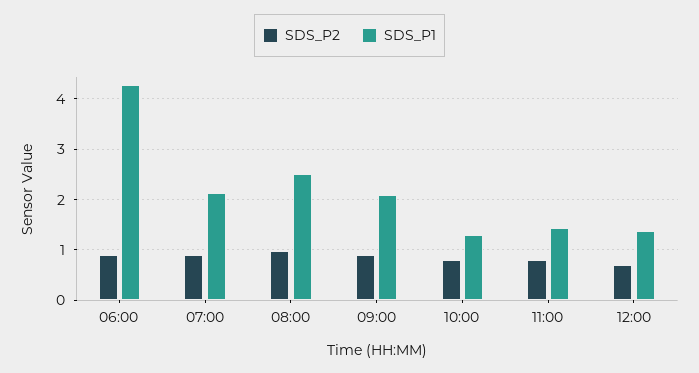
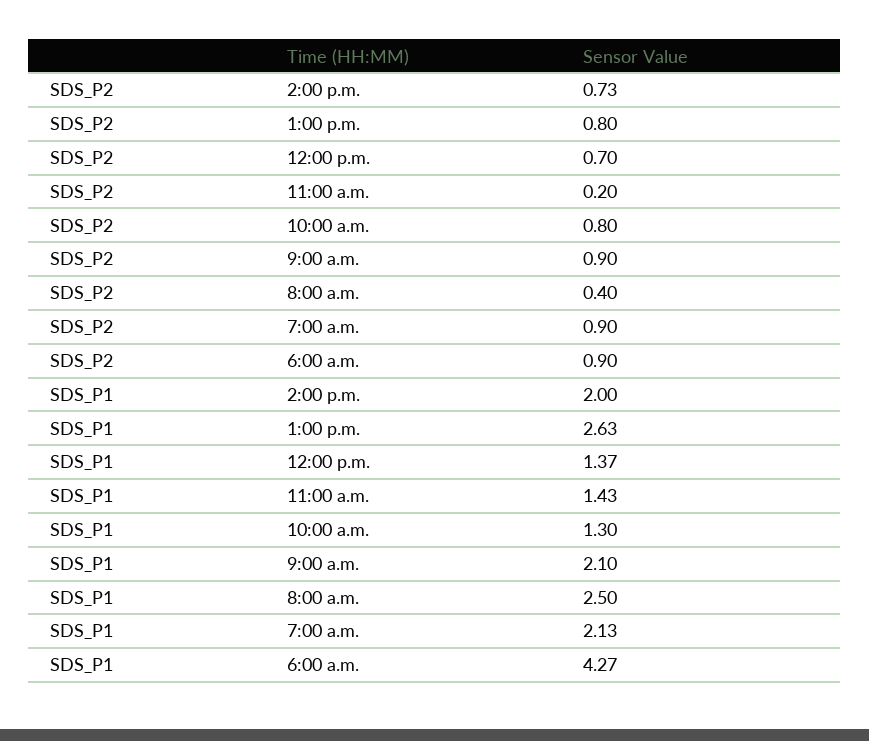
SDS_P2, 08:00: 1 -> 0.4
SDS_P2, 11:00: 0.8 -> 0.2
SDS_P2, 2:00 p.m.: none -> 0.73
SDS_P2, 1:00 p.m.: none -> 0.8
SDS_P1, 2:00 p.m.: none -> 2
SDS_P1, 1:00 p.m.: none -> 2.63

